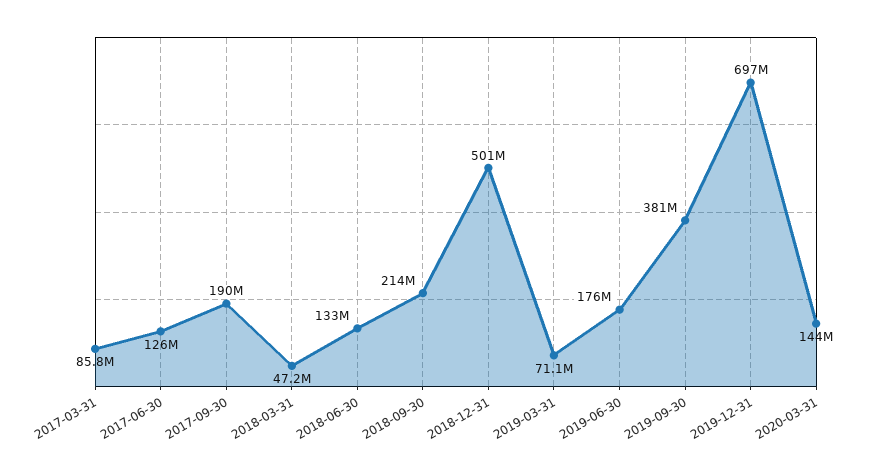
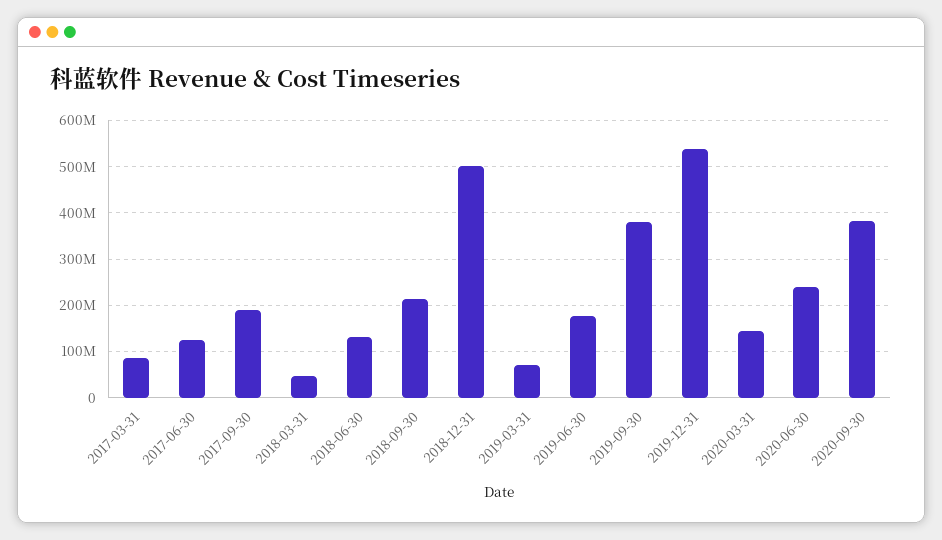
2019-12-31: 697000000 -> 540000000
2020-06-30: none -> 240000000
2020-09-30: none -> 380000000

